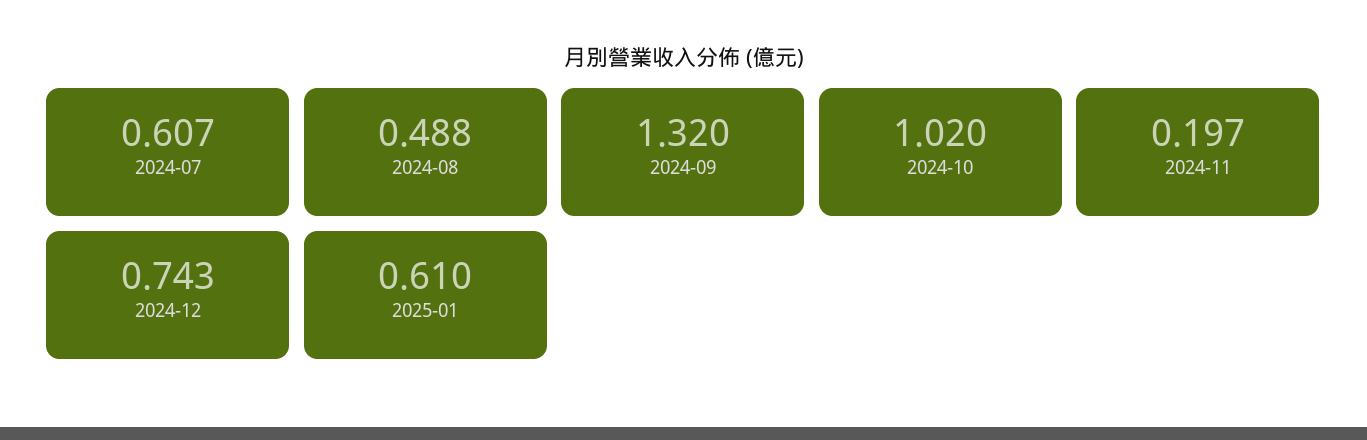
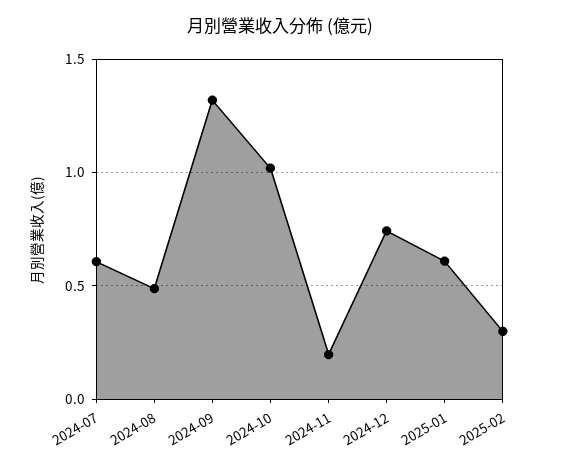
2025-02: none -> 0.3

